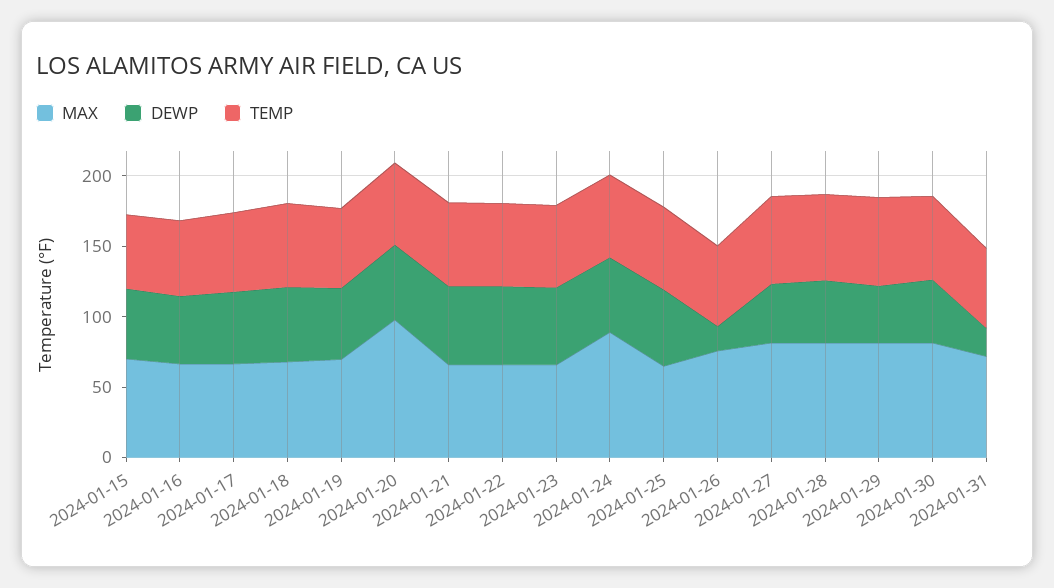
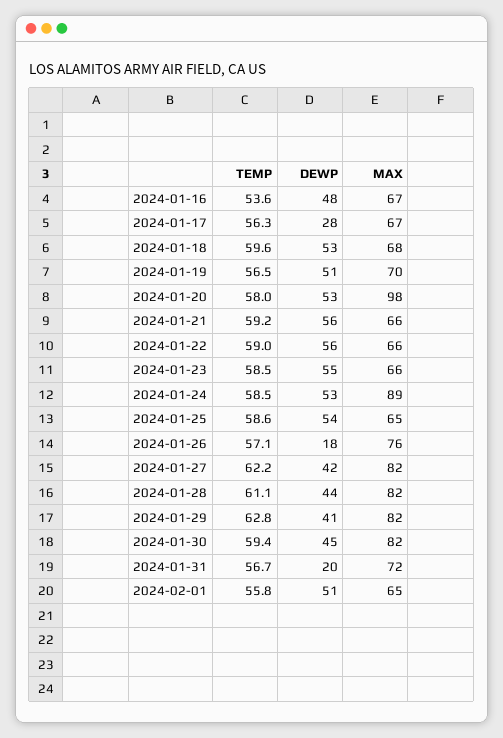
MAX, 2024-01-15: 70 -> none
DEWP, 2024-01-15: 50 -> none
TEMP, 2024-01-15: 50 -> none
DEWP, 2024-01-17: 50 -> 28
TEMP, 2024-02-01: none -> 55.8
DEWP, 2024-02-01: none -> 51
MAX, 2024-02-01: none -> 65

